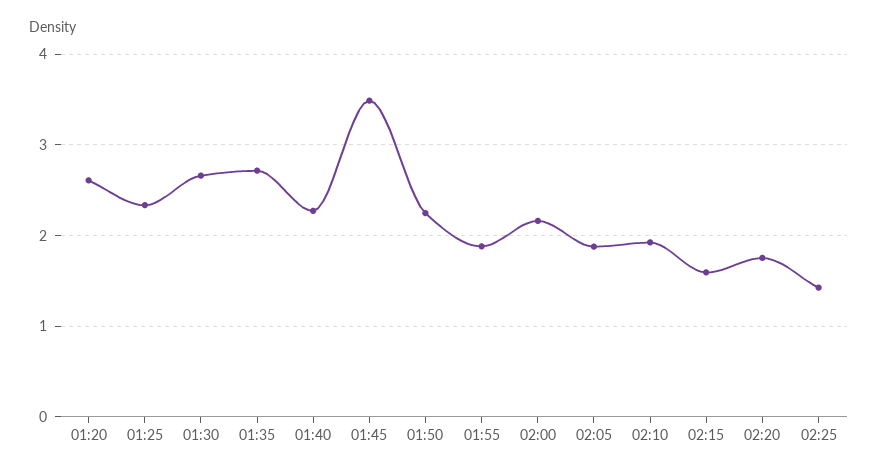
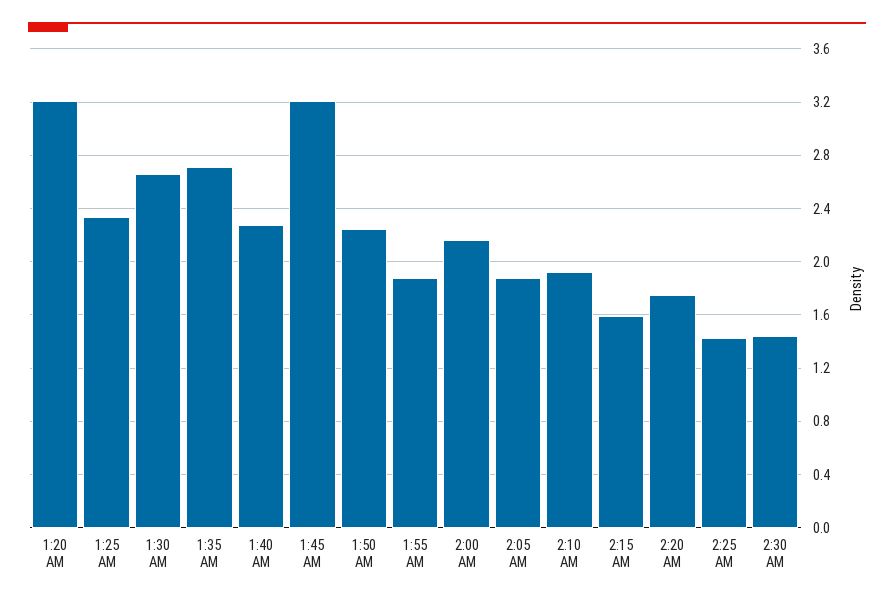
01:20: 2.6 -> 3.2
01:45: 3.5 -> 3.2
2:30 AM: none -> 1.45

